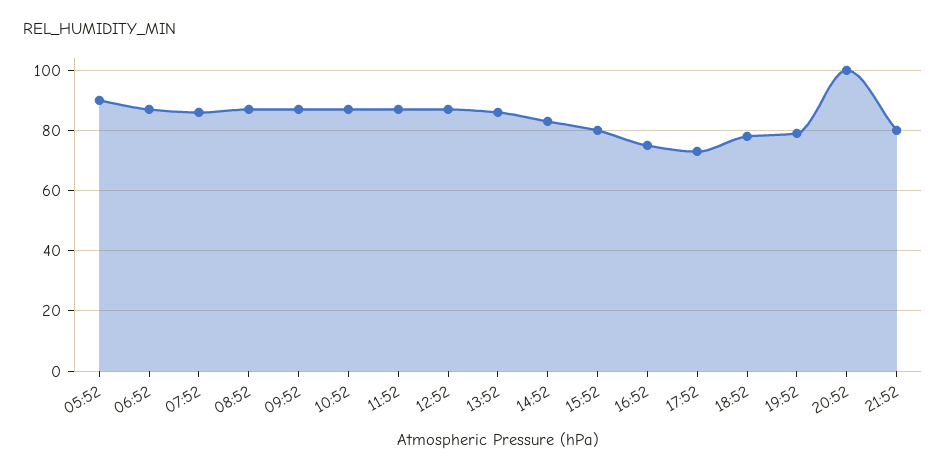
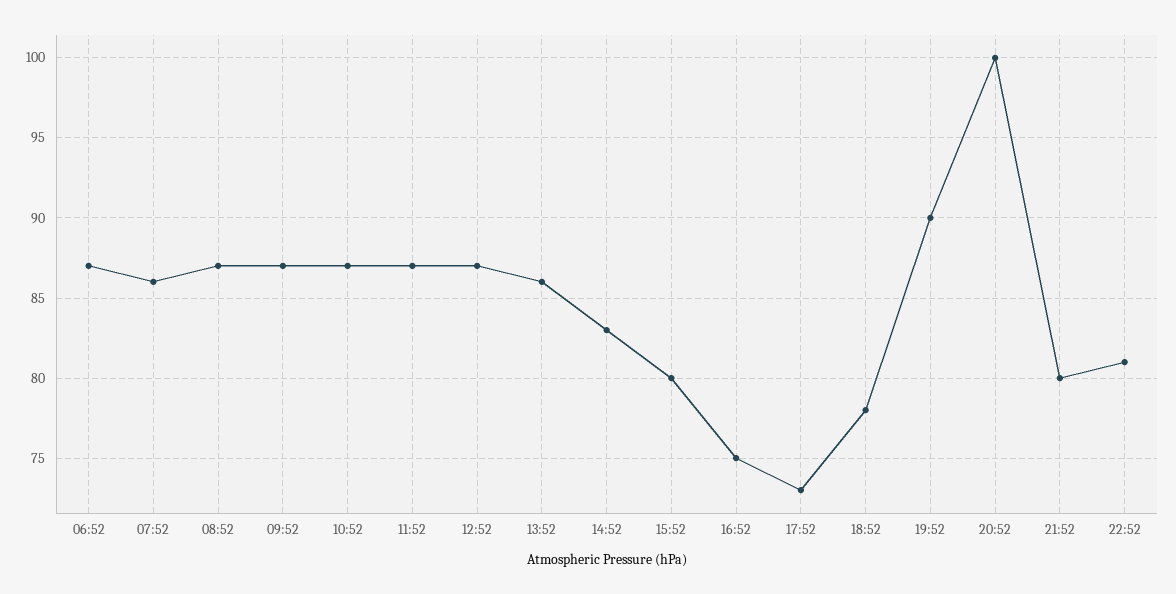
05:52: 90 -> none
19:52: 80 -> 90
22:52: none -> 81

